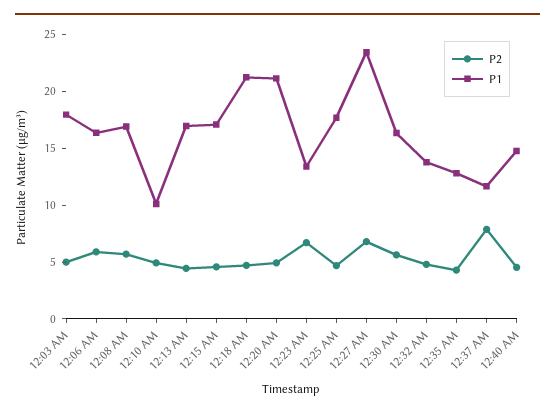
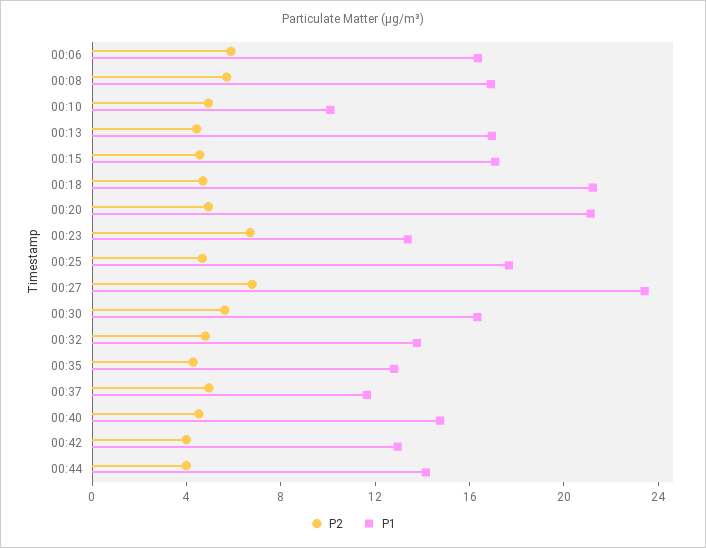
P2, 12:03 AM: 5 -> none
P1, 12:03 AM: 18 -> none
P2, 12:37 AM: 8 -> 5
P2, 00:42: none -> 4
P1, 00:42: none -> 13
P2, 00:44: none -> 4
P1, 00:44: none -> 14

